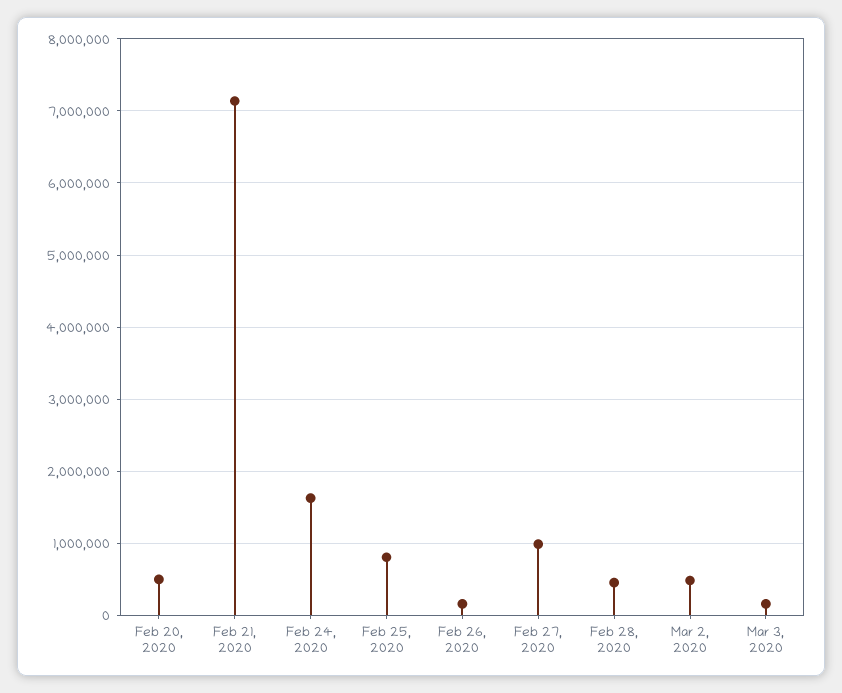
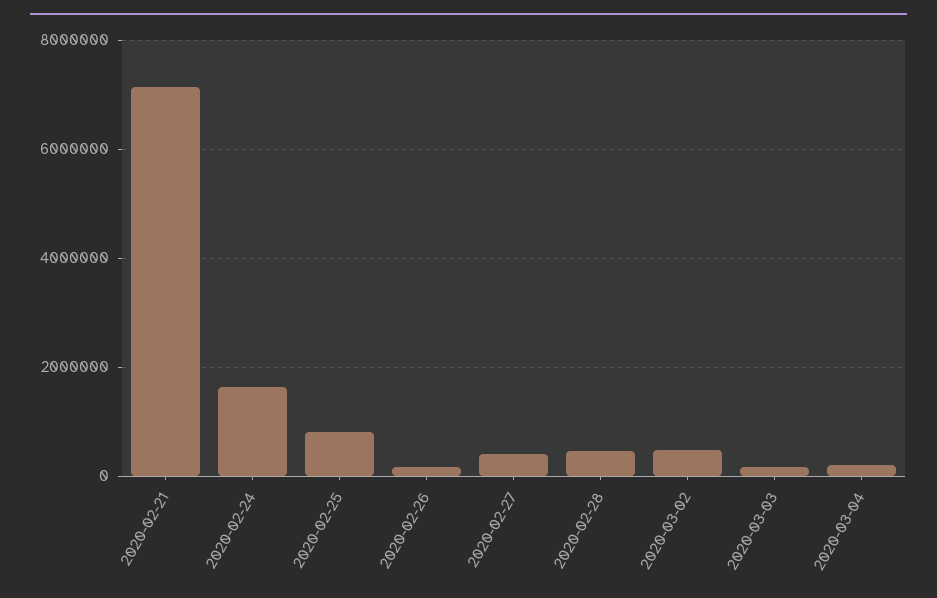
Feb 20, 2020: 500000 -> none
Feb 27, 2020: 1000000 -> 400000
2020-03-04: none -> 200000

